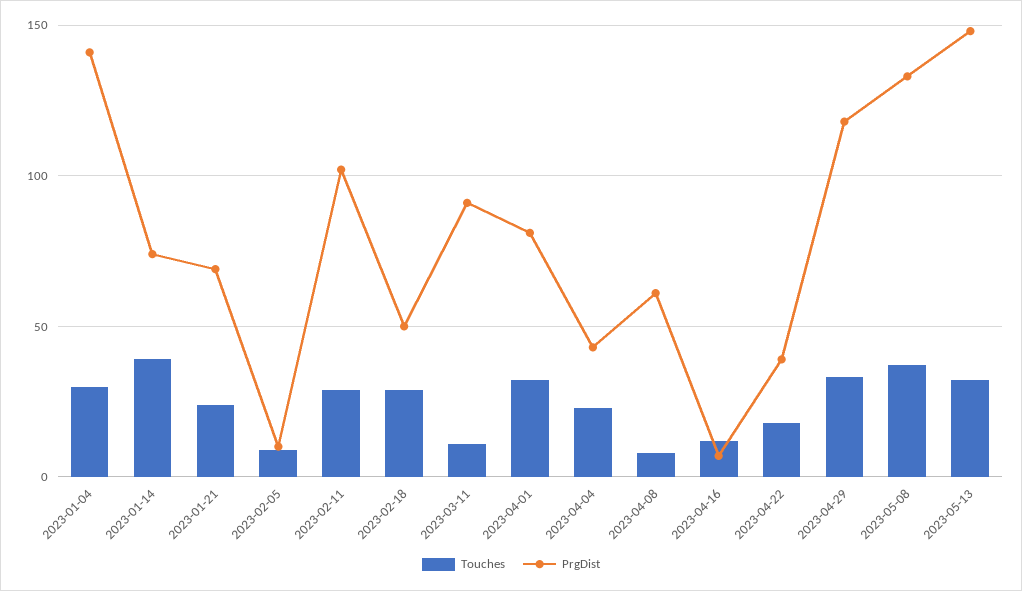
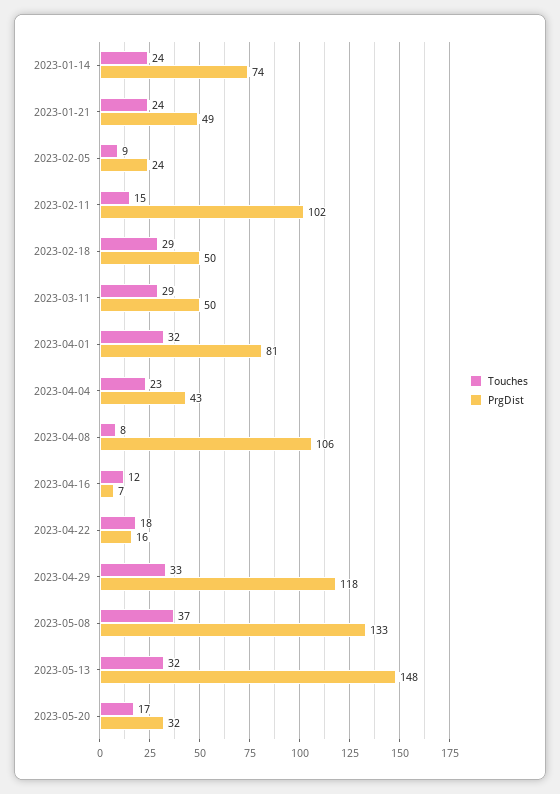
Touches, 2023-01-04: 30 -> none
PrgDist, 2023-01-04: 140 -> none
Touches, 2023-01-14: 40 -> 24
PrgDist, 2023-01-21: 70 -> 49
PrgDist, 2023-02-05: 10 -> 24
Touches, 2023-02-11: 30 -> 15
Touches, 2023-03-11: 10 -> 29
PrgDist, 2023-03-11: 90 -> 50
PrgDist, 2023-04-08: 60 -> 106
PrgDist, 2023-04-22: 40 -> 16
Touches, 2023-05-20: none -> 17
PrgDist, 2023-05-20: none -> 32

